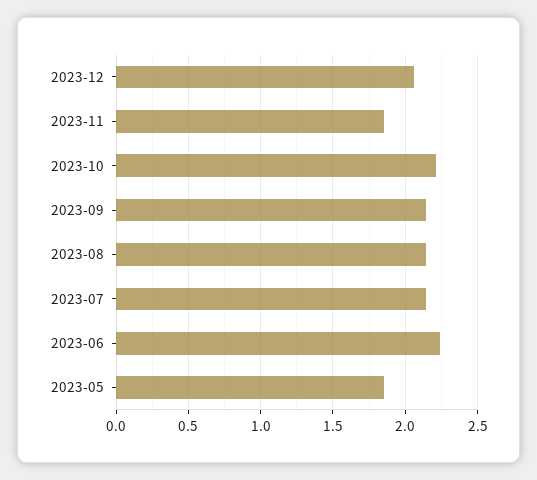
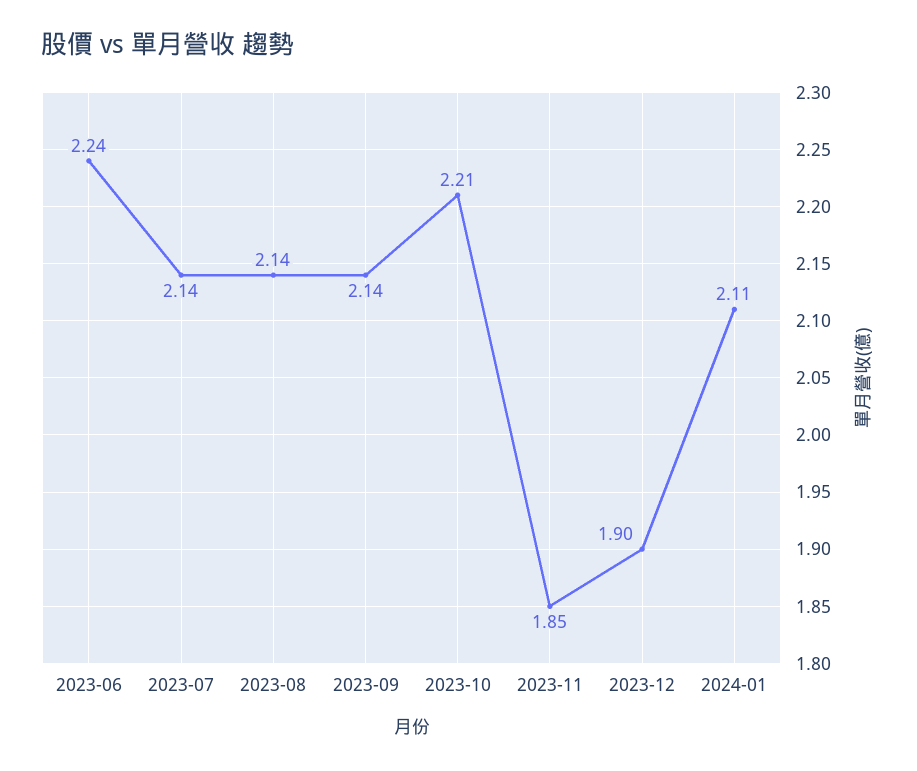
2023-12: 2.05 -> 1.9
2023-05: 1.85 -> none
2024-01: none -> 2.11

